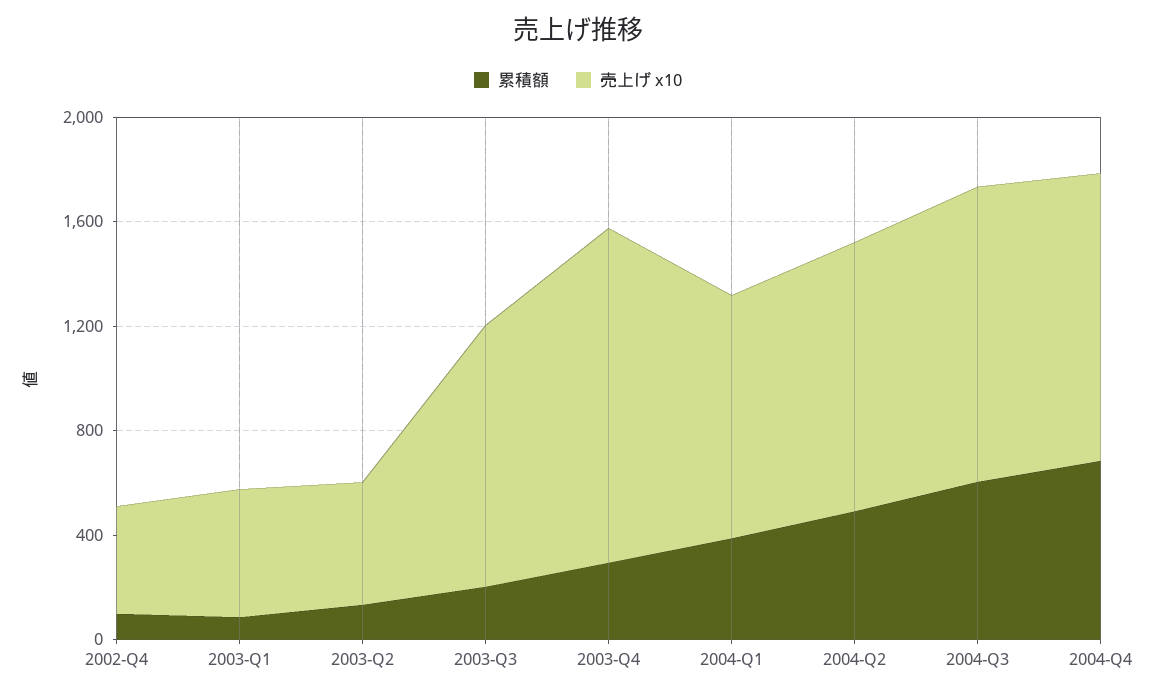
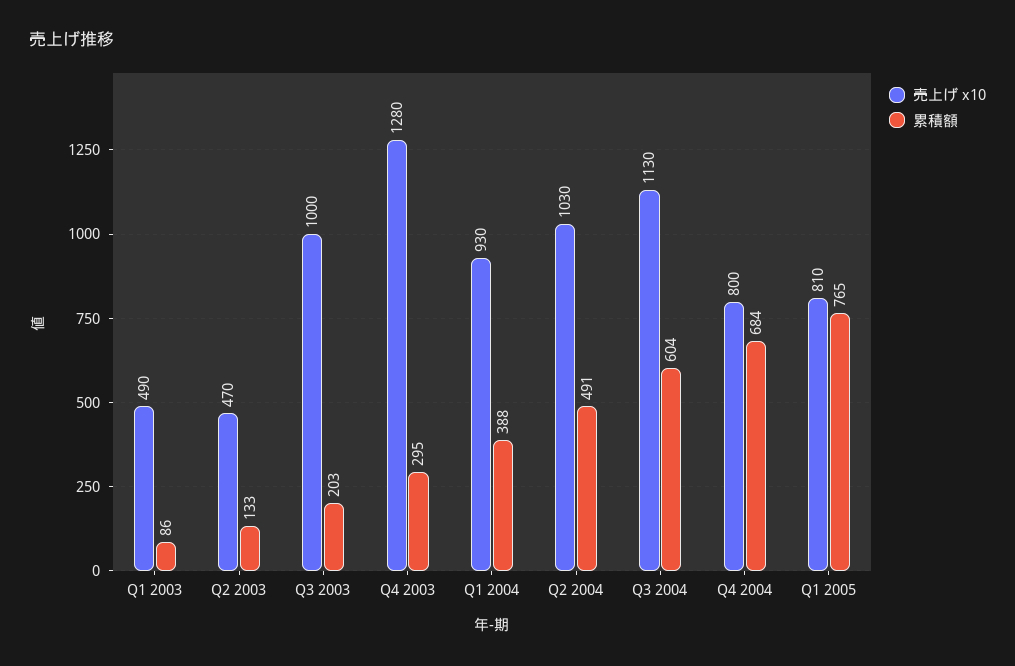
累積額, 2002-Q4: 100 -> none
売上げ x10, 2002-Q4: 400 -> none
売上げ x10, 2004-Q4: 1100 -> 800
売上げ x10, Q1 2005: none -> 810
累積額, Q1 2005: none -> 765

